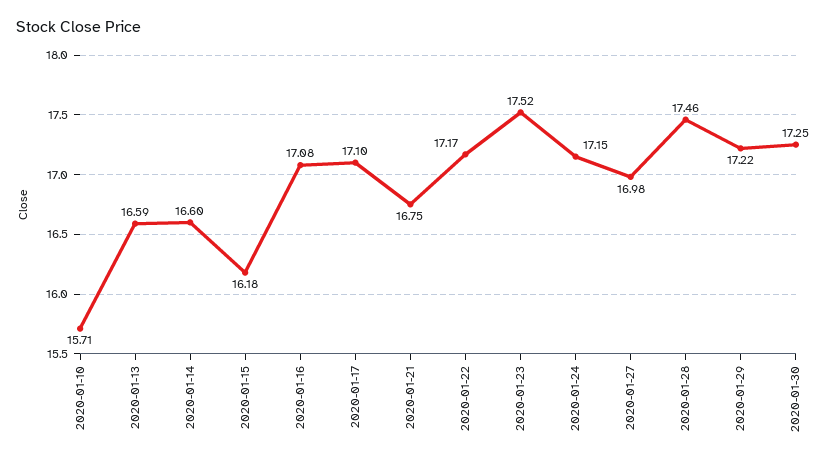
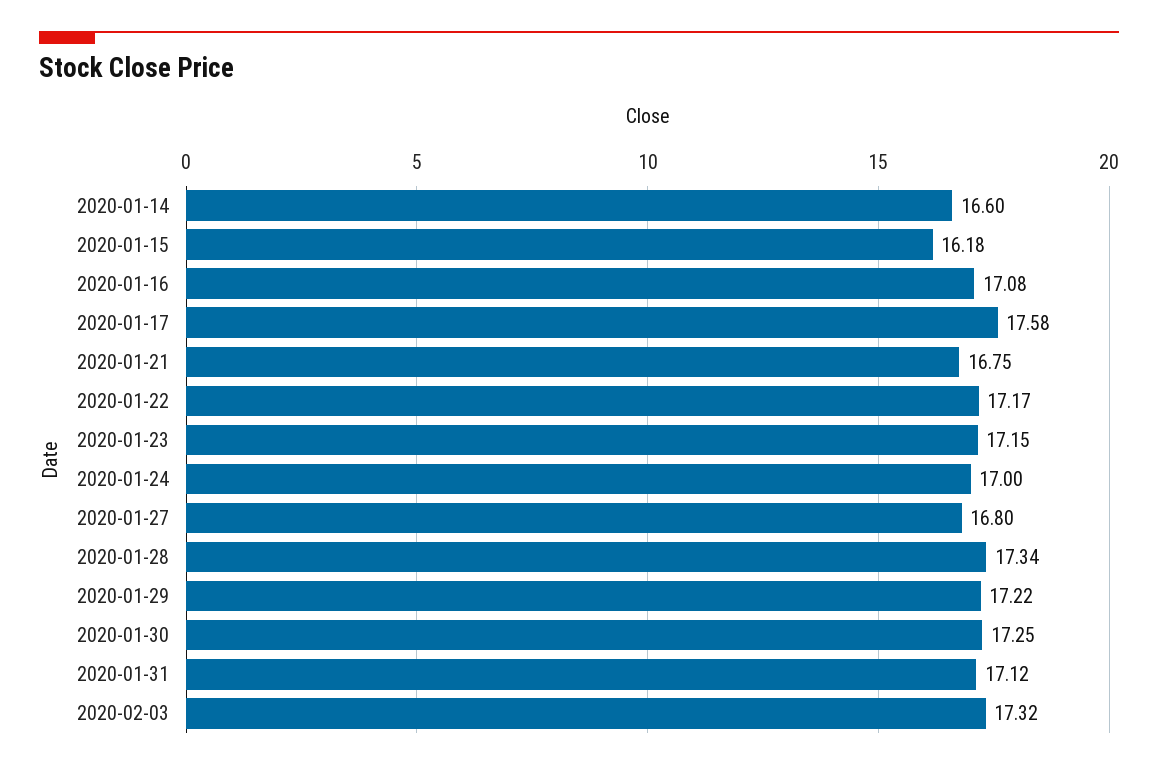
2020-01-10: 15.71 -> none
2020-01-13: 16.59 -> none
2020-01-17: 17.1 -> 17.58
2020-01-23: 17.52 -> 17.15
2020-01-24: 17.15 -> 17
2020-01-27: 16.98 -> 16.8
2020-01-28: 17.46 -> 17.34
2020-01-31: none -> 17.12
2020-02-03: none -> 17.32

